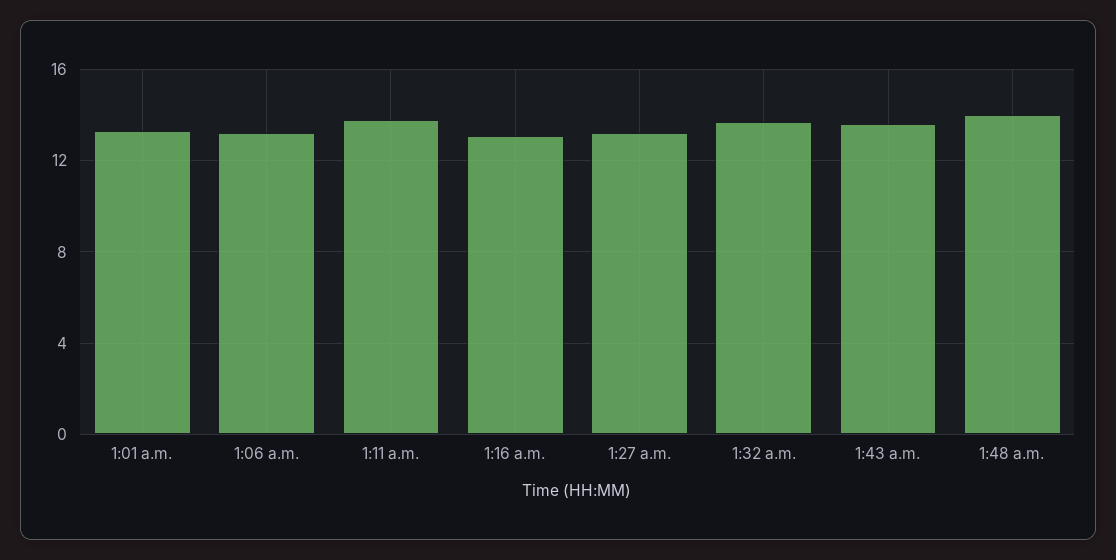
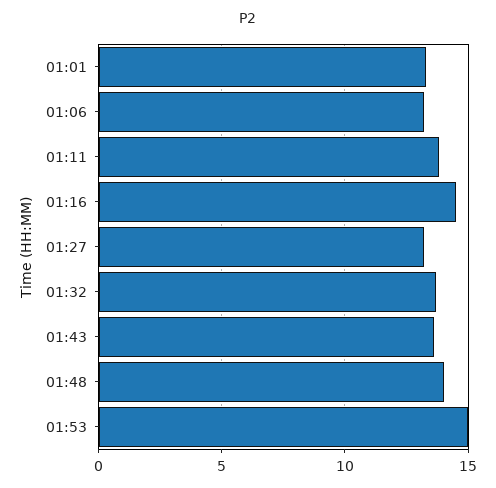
1:16 a.m.: 13 -> 14.5
01:53: none -> 15

